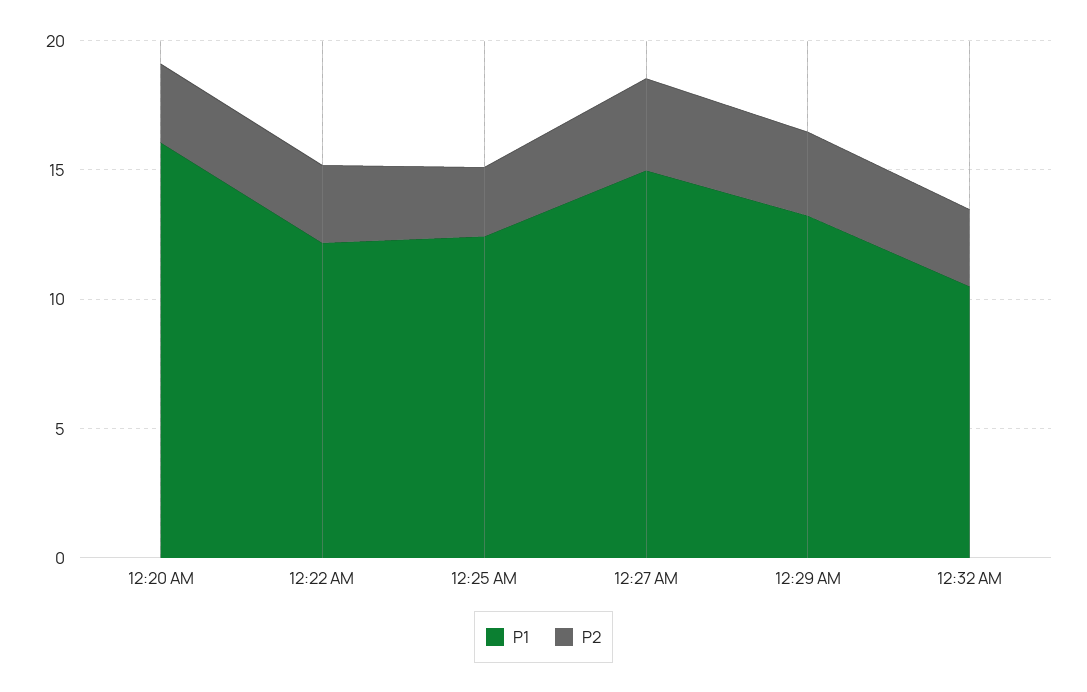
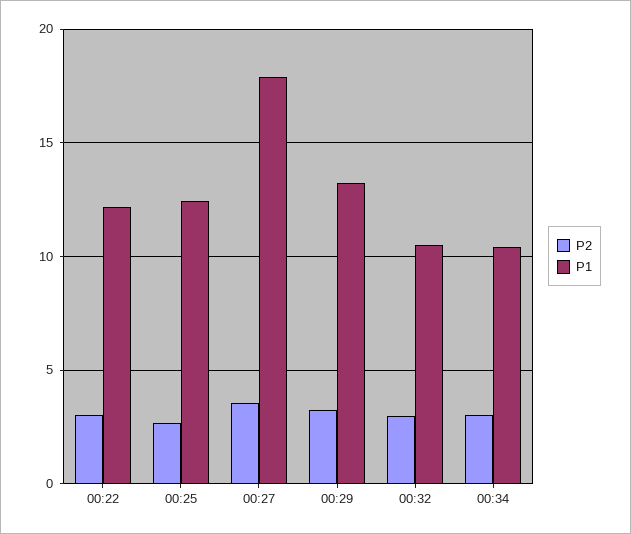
P1, 12:20 AM: 16 -> none
P2, 12:20 AM: 3 -> none
P1, 12:27 AM: 15 -> 18
P2, 00:34: none -> 3
P1, 00:34: none -> 10.5

